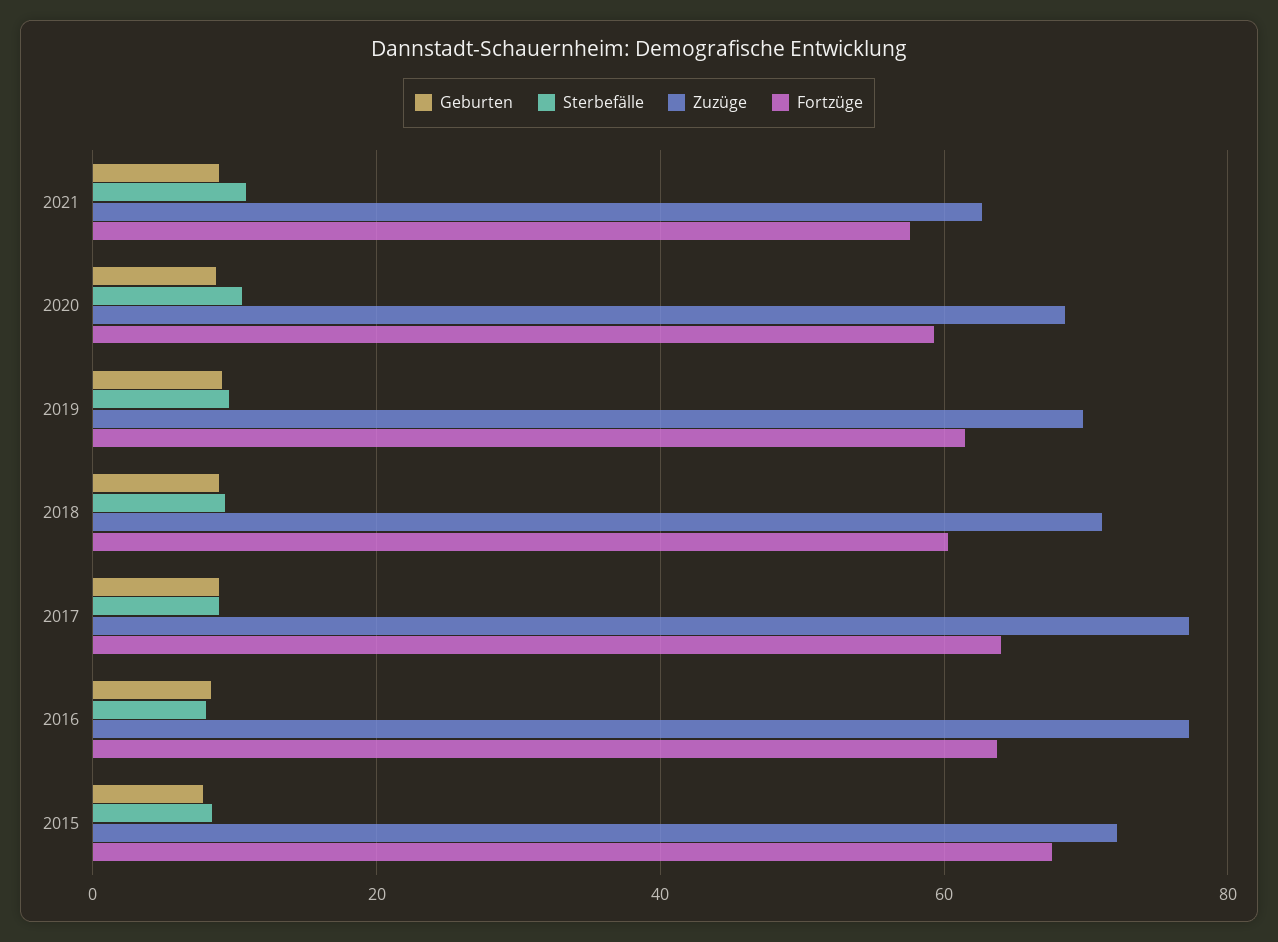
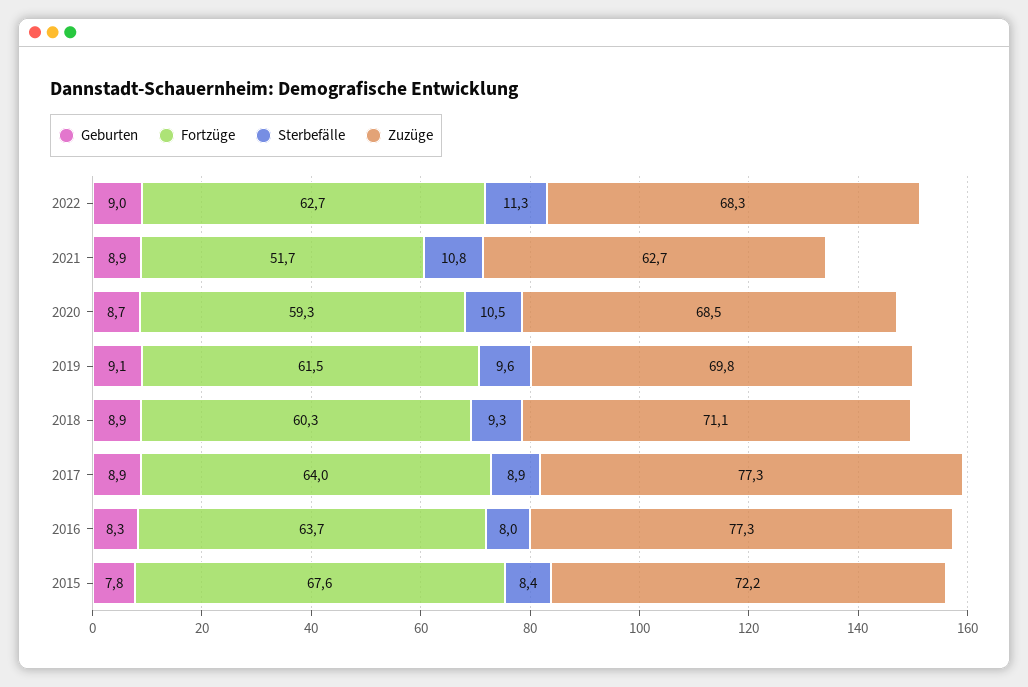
Fortzüge, 2021: 58 -> 51.7
Geburten, 2022: none -> 9
Fortzüge, 2022: none -> 62.7
Sterbefälle, 2022: none -> 11.3
Zuzüge, 2022: none -> 68.3

